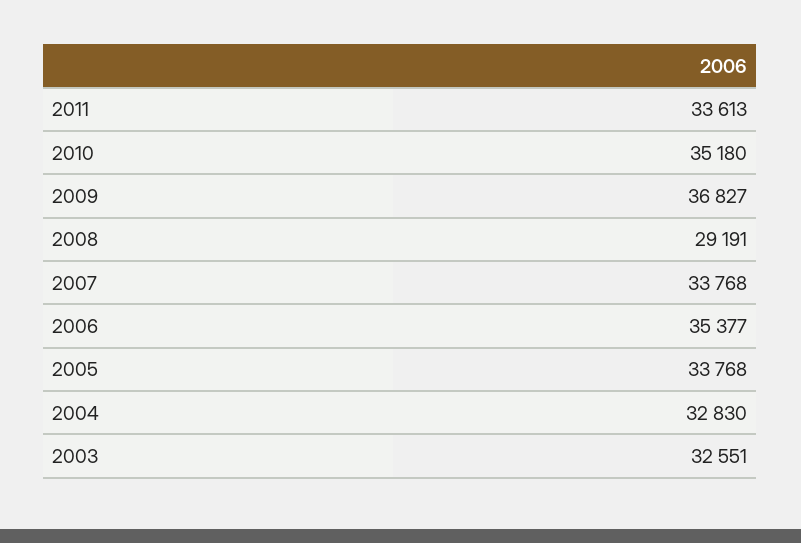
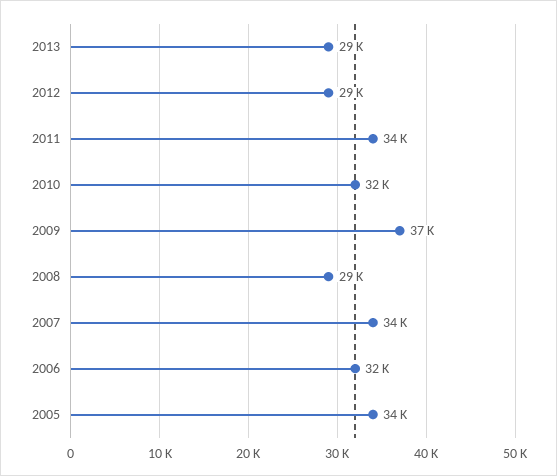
2010: 35180 -> 32000
2006: 35377 -> 32000
2004: 32830 -> none
2003: 32551 -> none
2013: none -> 29000
2012: none -> 29000

